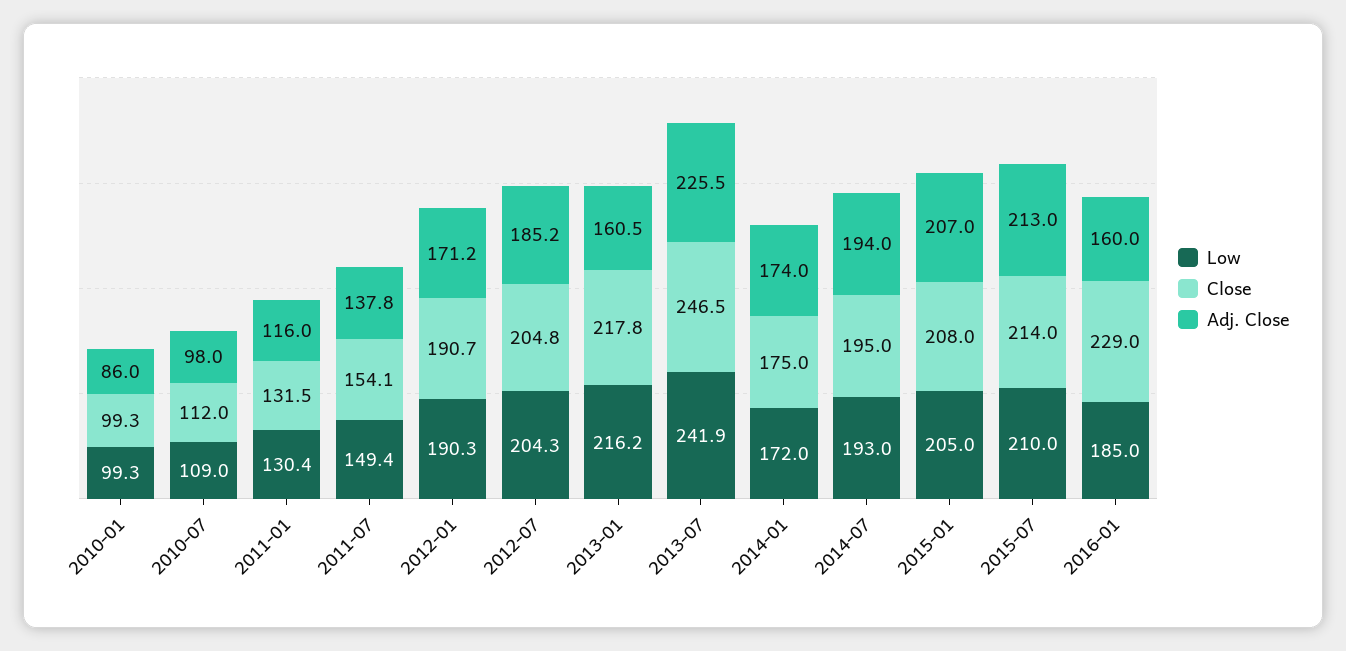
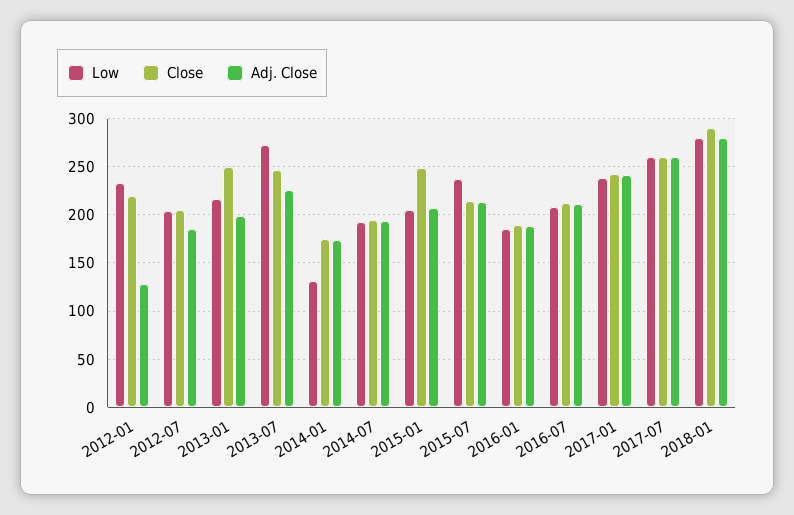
Low, 2010-01: 99.3 -> none
Close, 2010-01: 99.3 -> none
Adj. Close, 2010-01: 86 -> none
Low, 2010-07: 109 -> none
Close, 2010-07: 112 -> none
Adj. Close, 2010-07: 98 -> none
Low, 2011-01: 130.4 -> none
Close, 2011-01: 131.5 -> none
Adj. Close, 2011-01: 116 -> none
Low, 2011-07: 149.4 -> none
Close, 2011-07: 154.1 -> none
Adj. Close, 2011-07: 137.8 -> none
Low, 2012-01: 190.3 -> 230
Close, 2012-01: 190.7 -> 220
Adj. Close, 2012-01: 171.2 -> 130
Close, 2013-01: 217.8 -> 250
Adj. Close, 2013-01: 160.5 -> 200
Low, 2013-07: 241.9 -> 270
Low, 2014-01: 172 -> 130
Close, 2015-01: 208 -> 250
Low, 2015-07: 210 -> 240
Close, 2016-01: 229 -> 190
Adj. Close, 2016-01: 160 -> 190
Low, 2016-07: none -> 210
Close, 2016-07: none -> 210
Adj. Close, 2016-07: none -> 210
Low, 2017-01: none -> 240
Close, 2017-01: none -> 240
Adj. Close, 2017-01: none -> 240
Low, 2017-07: none -> 260
Close, 2017-07: none -> 260
Adj. Close, 2017-07: none -> 260
Low, 2018-01: none -> 280
Close, 2018-01: none -> 290
Adj. Close, 2018-01: none -> 280

